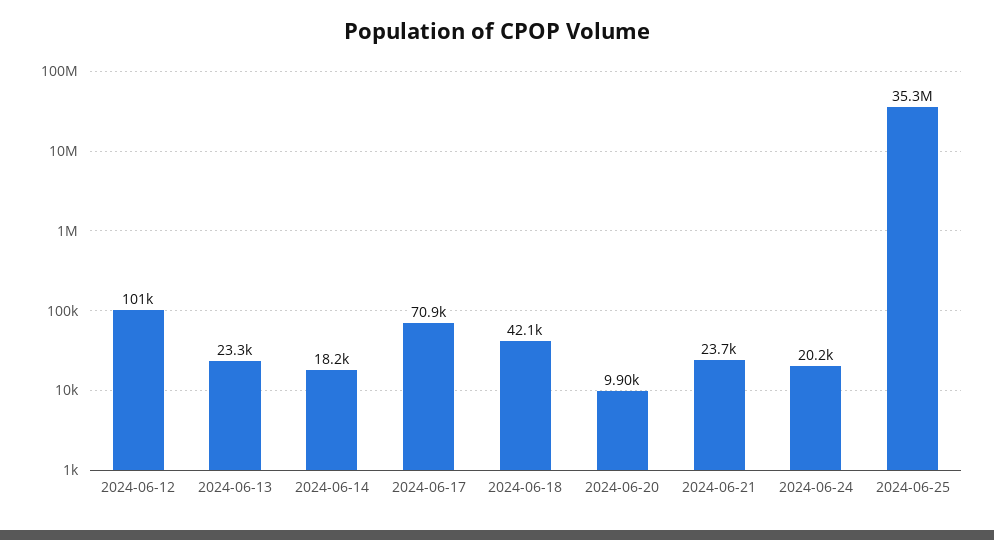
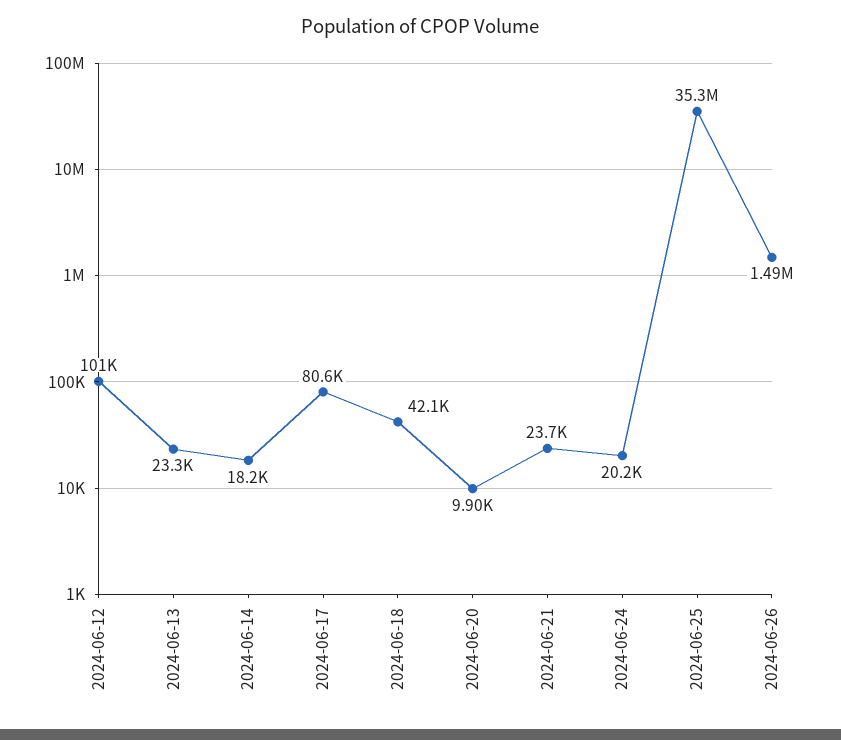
2024-06-17: 70900 -> 80600
2024-06-26: none -> 1490000

